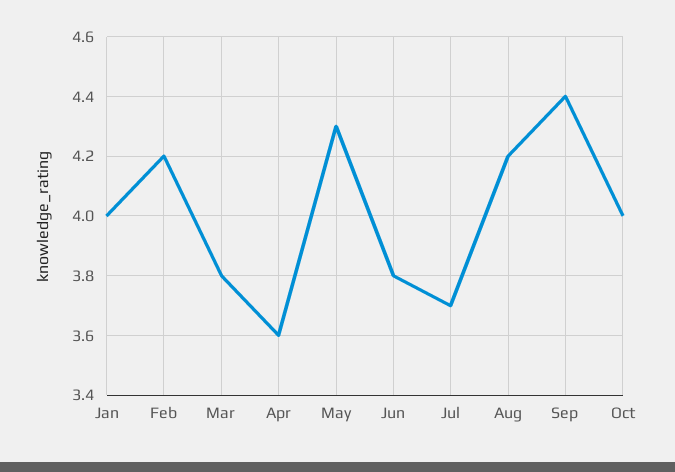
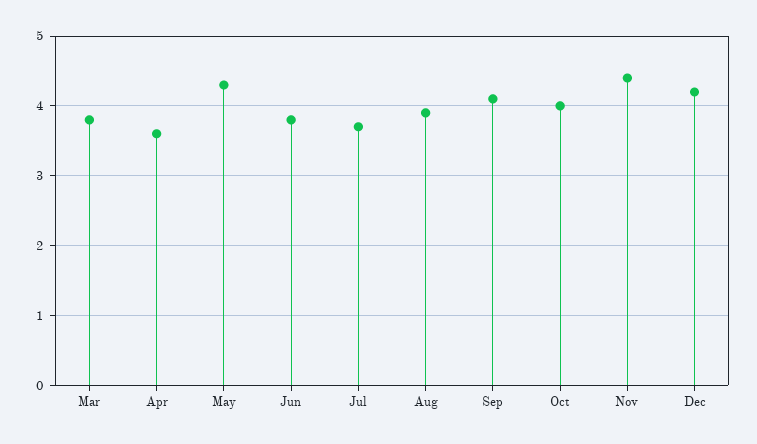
Jan: 4 -> none
Feb: 4.2 -> none
Aug: 4.2 -> 3.9
Sep: 4.4 -> 4.1
Nov: none -> 4.4
Dec: none -> 4.2

